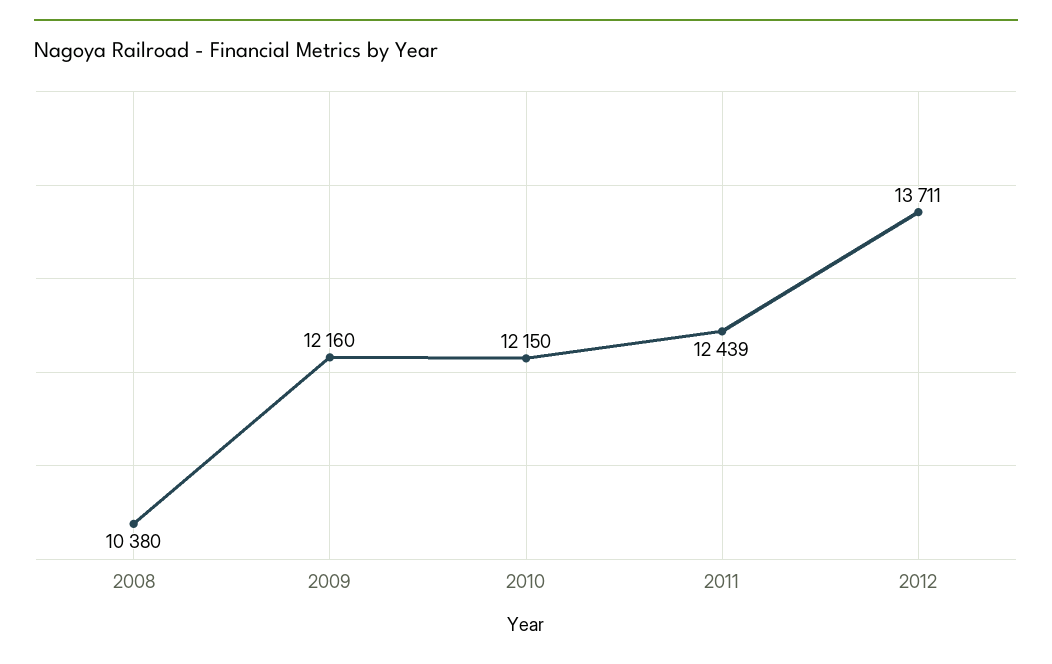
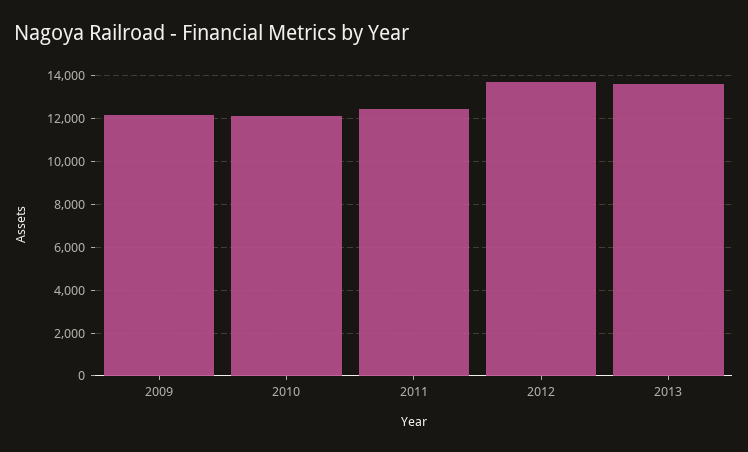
2008: 10380 -> none
2013: none -> 13500

